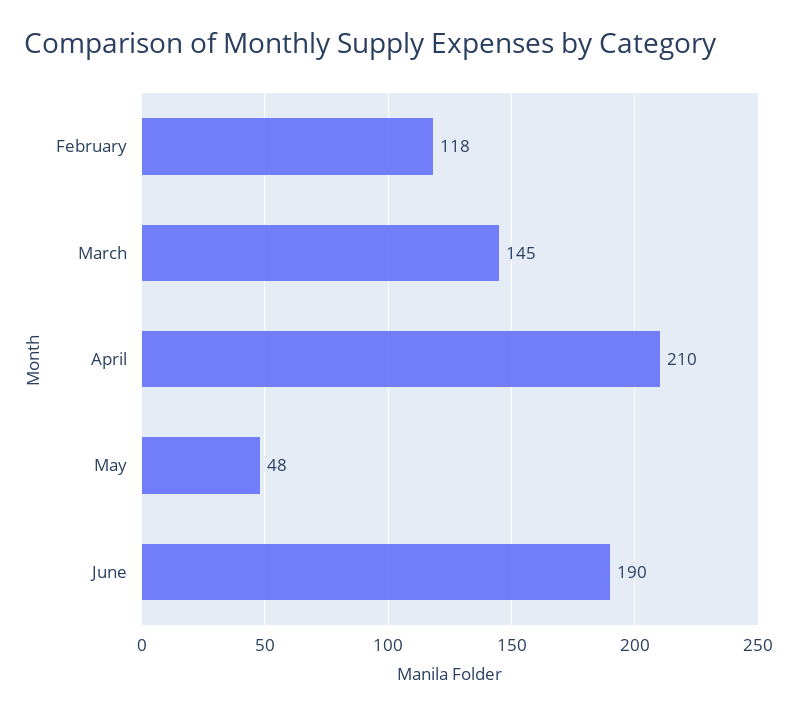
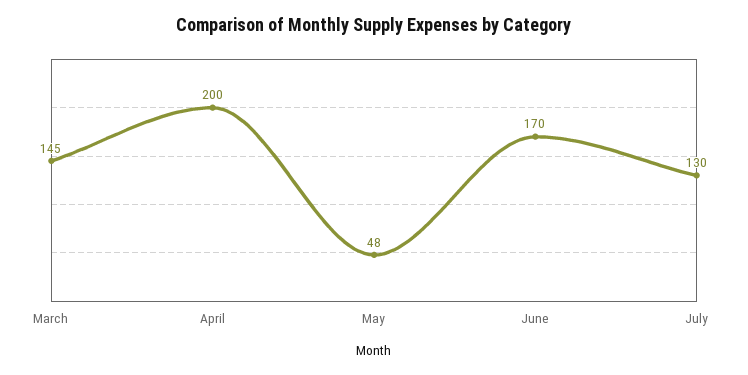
February: 118 -> none
April: 210 -> 200
June: 190 -> 170
July: none -> 130

